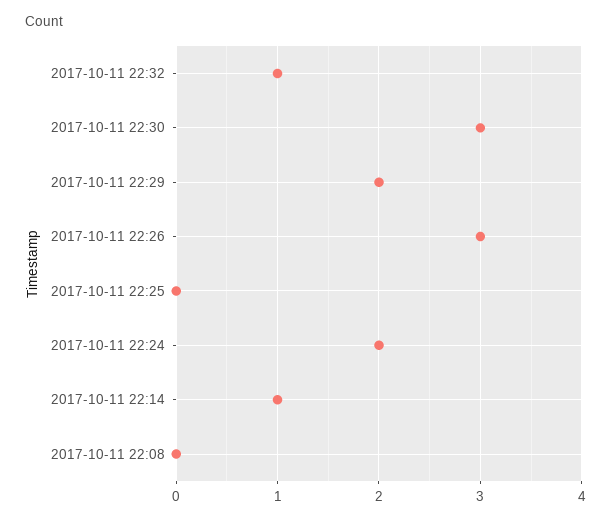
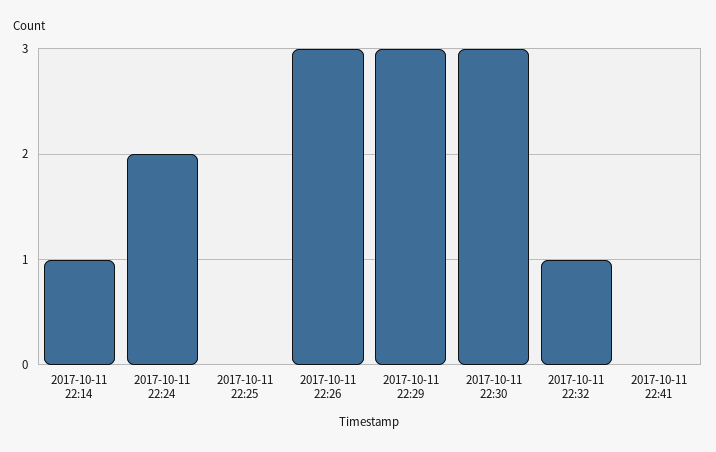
2017-10-11 22:29: 2 -> 3
2017-10-11 22:08: 0 -> none
2017-10-11 22:41: none -> 0

